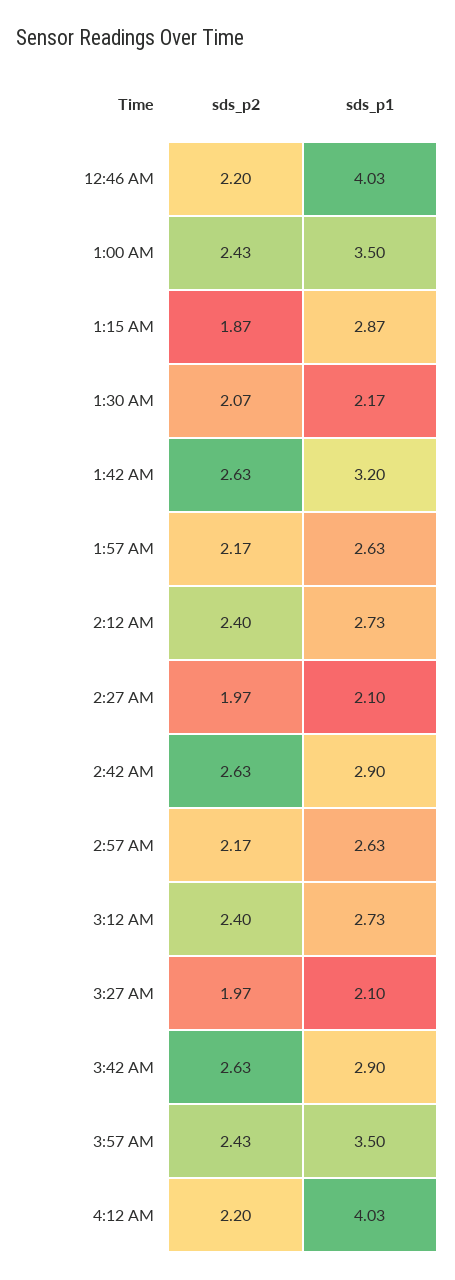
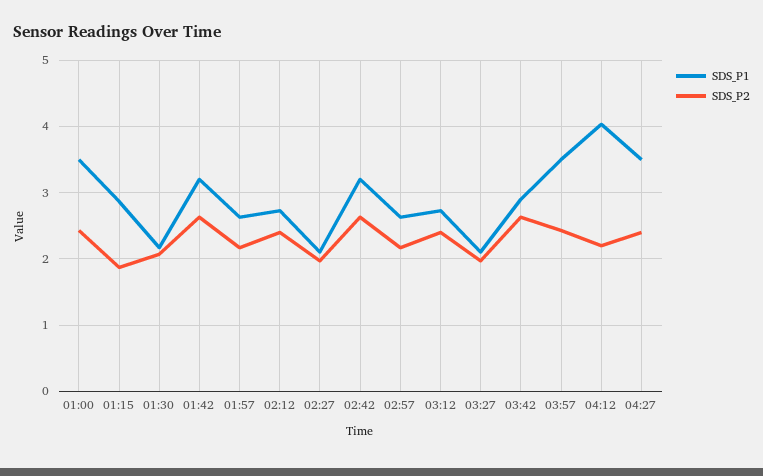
sds_p2, 12:46 AM: 2.2 -> none
sds_p1, 12:46 AM: 4.03 -> none
sds_p1, 2:42 AM: 2.9 -> 3.2
sds_p1, 04:27: none -> 3.5
sds_p2, 04:27: none -> 2.4

